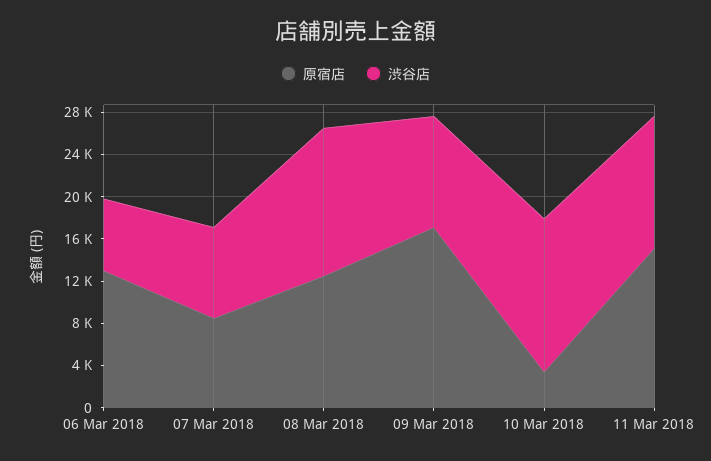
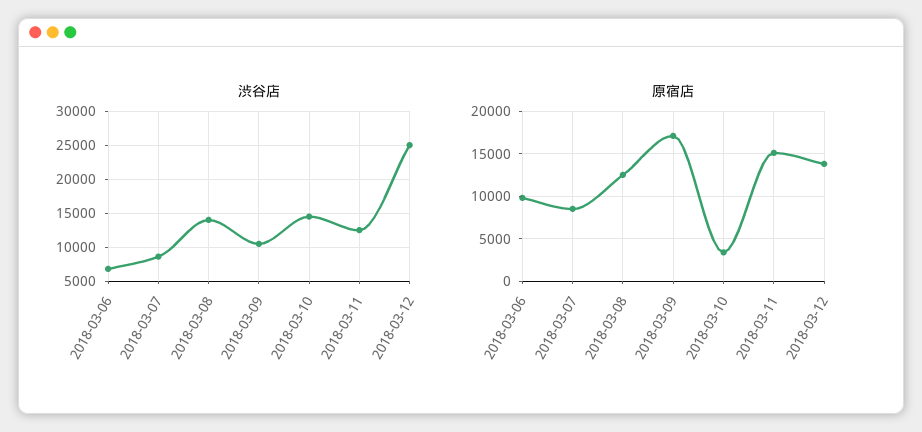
原宿店, 06 Mar 2018: 13000 -> 10000
渋谷店, 2018-03-12: none -> 25000
原宿店, 2018-03-12: none -> 14000

